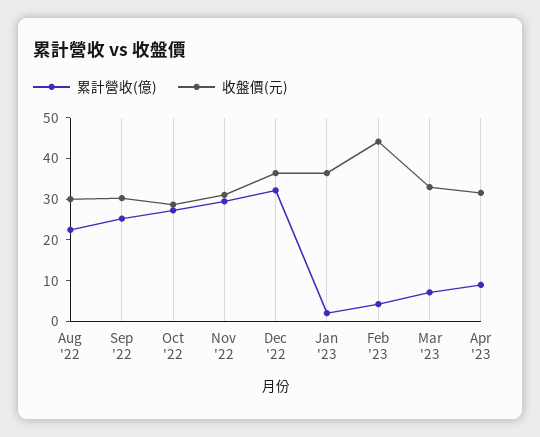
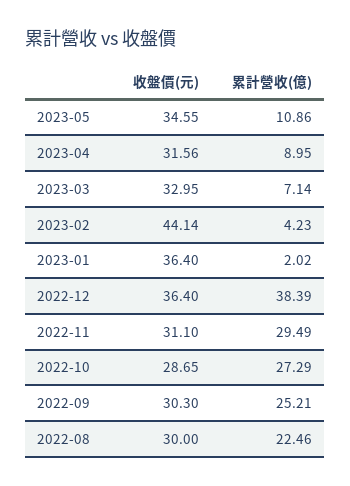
累計營收(億), Dec '22: 32 -> 38.39
收盤價(元), 2023-05: none -> 34.55
累計營收(億), 2023-05: none -> 10.86

